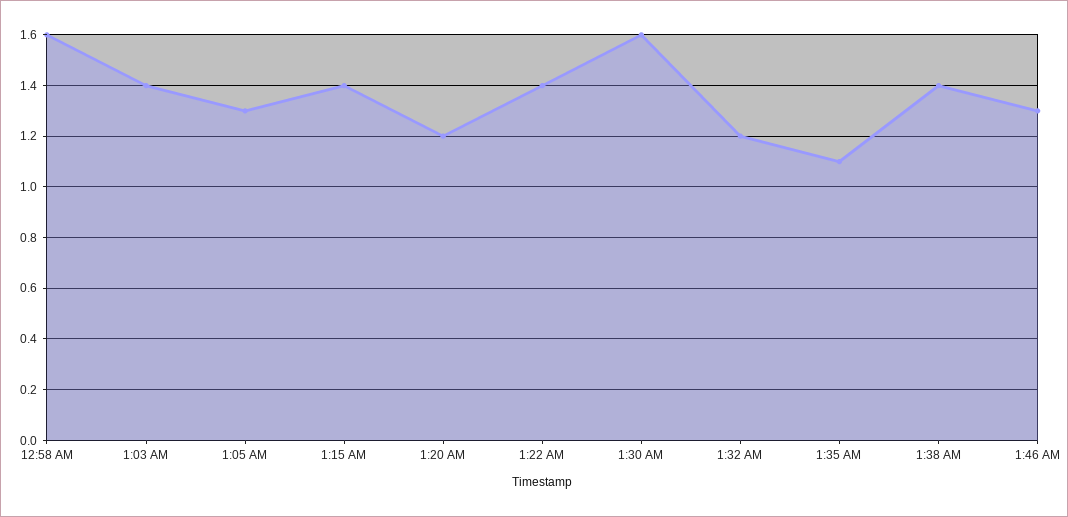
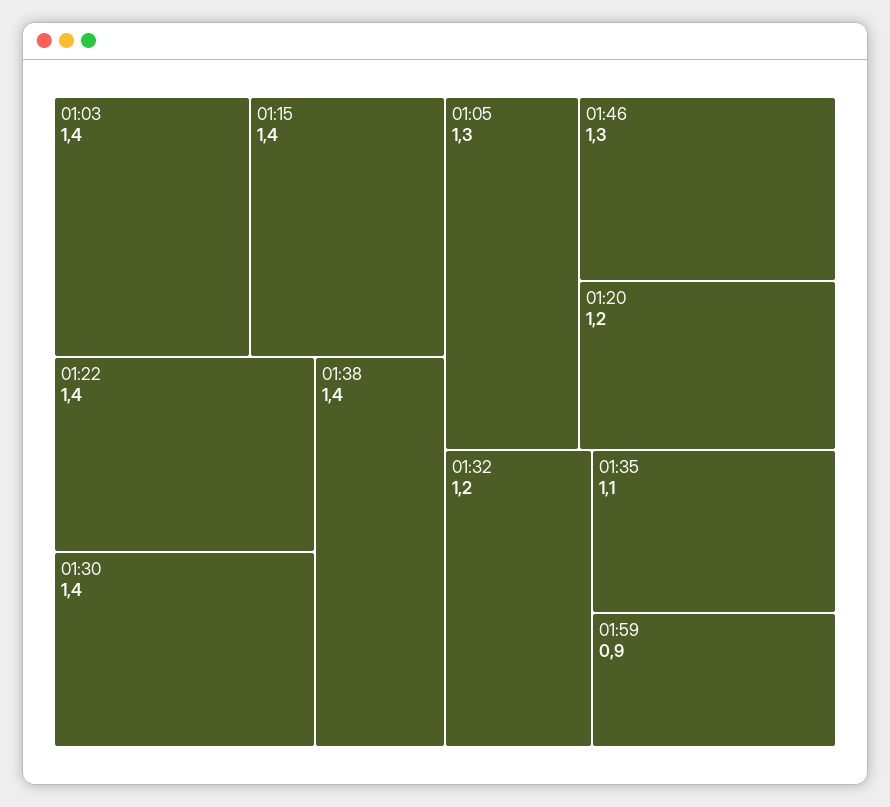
12:58 AM: 1.6 -> none
1:30 AM: 1.6 -> 1.4
01:59: none -> 0.9

